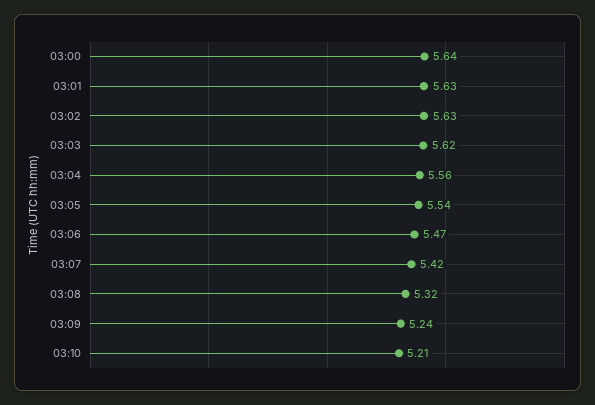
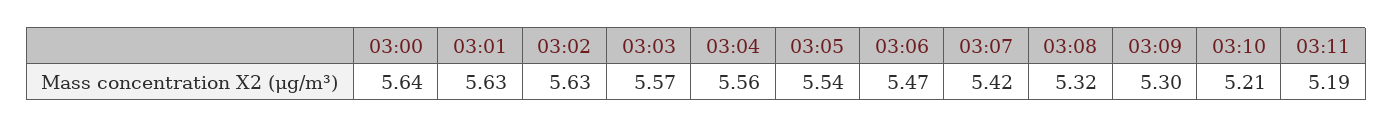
03:03: 5.62 -> 5.57
03:09: 5.24 -> 5.3
03:11: none -> 5.19

